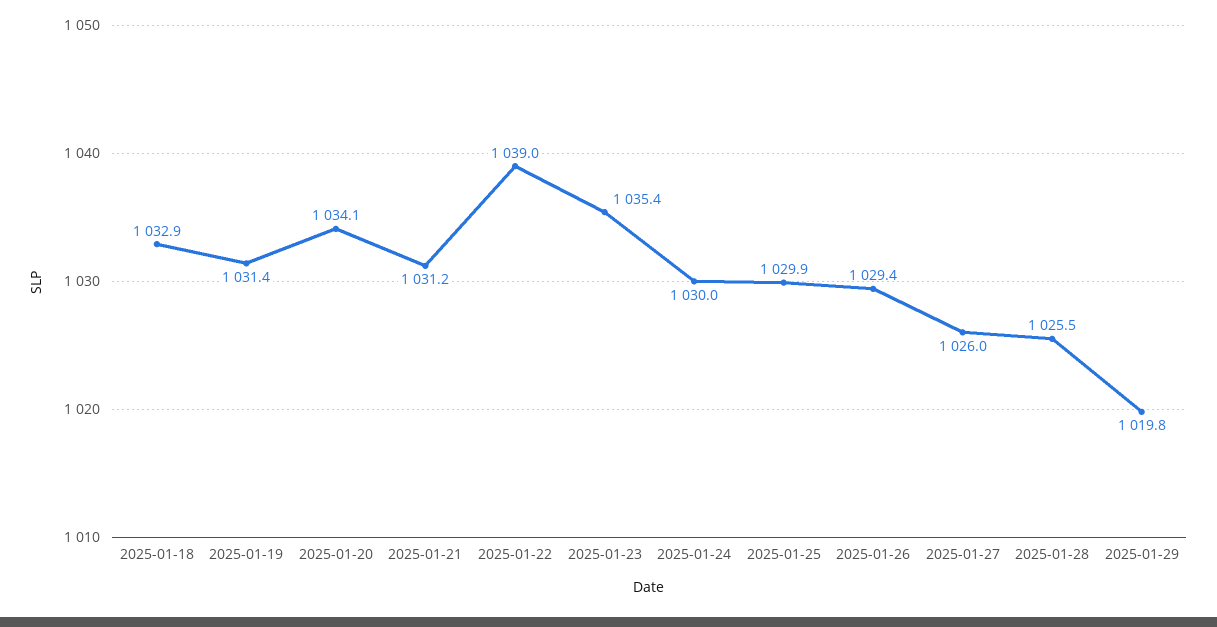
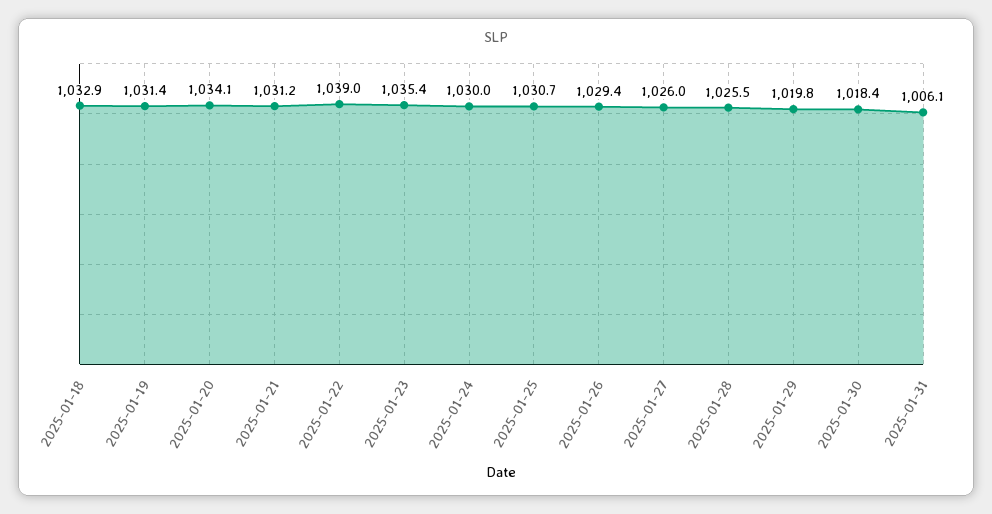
2025-01-25: 1029.9 -> 1030.7
2025-01-30: none -> 1018.4
2025-01-31: none -> 1006.1

